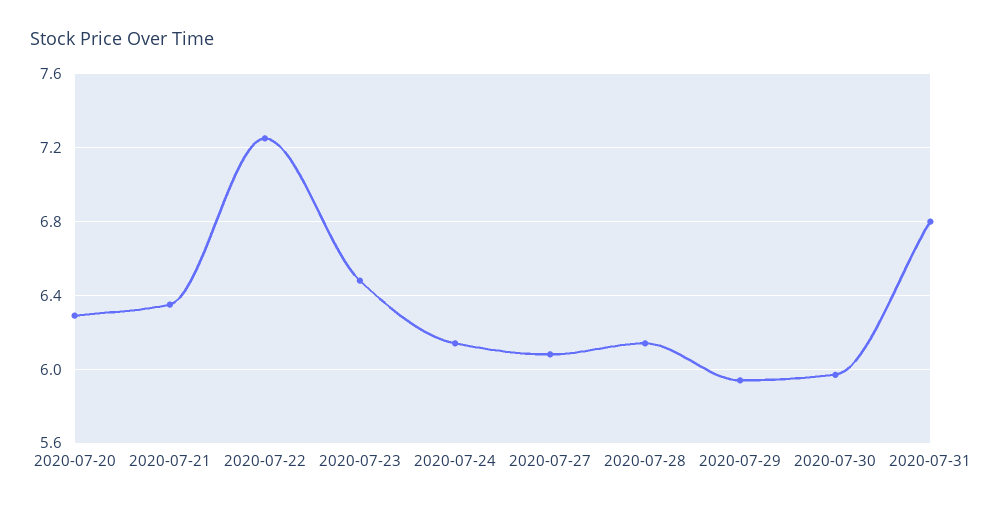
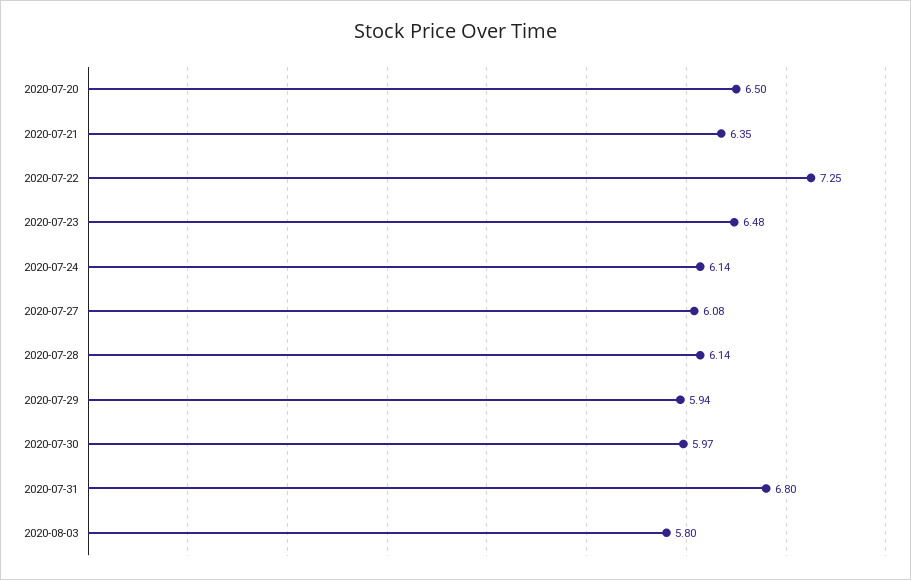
2020-07-20: 6.3 -> 6.5
2020-08-03: none -> 5.8

